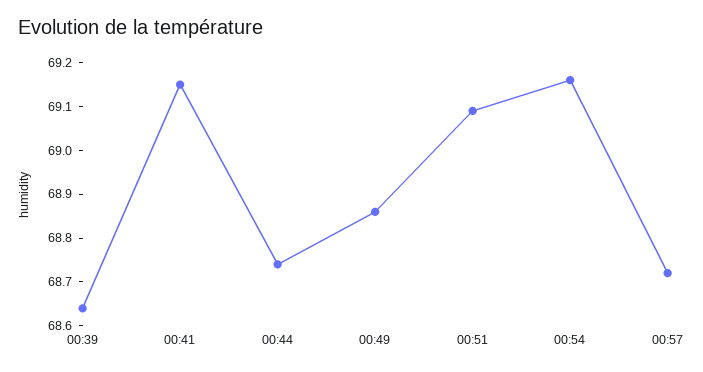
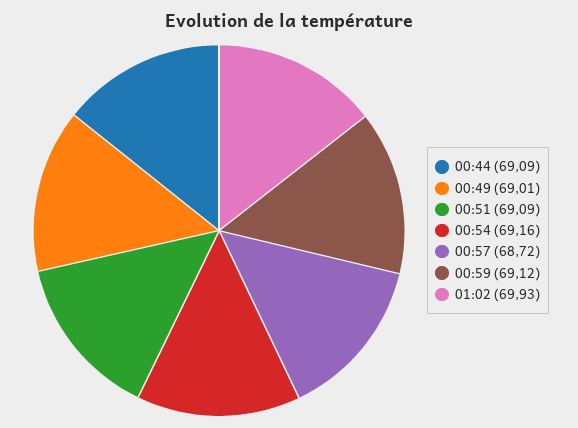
00:39: 68.65 -> none
00:41: 69.15 -> none
00:44: 68.75 -> 69.09
00:49: 68.85 -> 69.01
00:59: none -> 69.12
01:02: none -> 69.93

